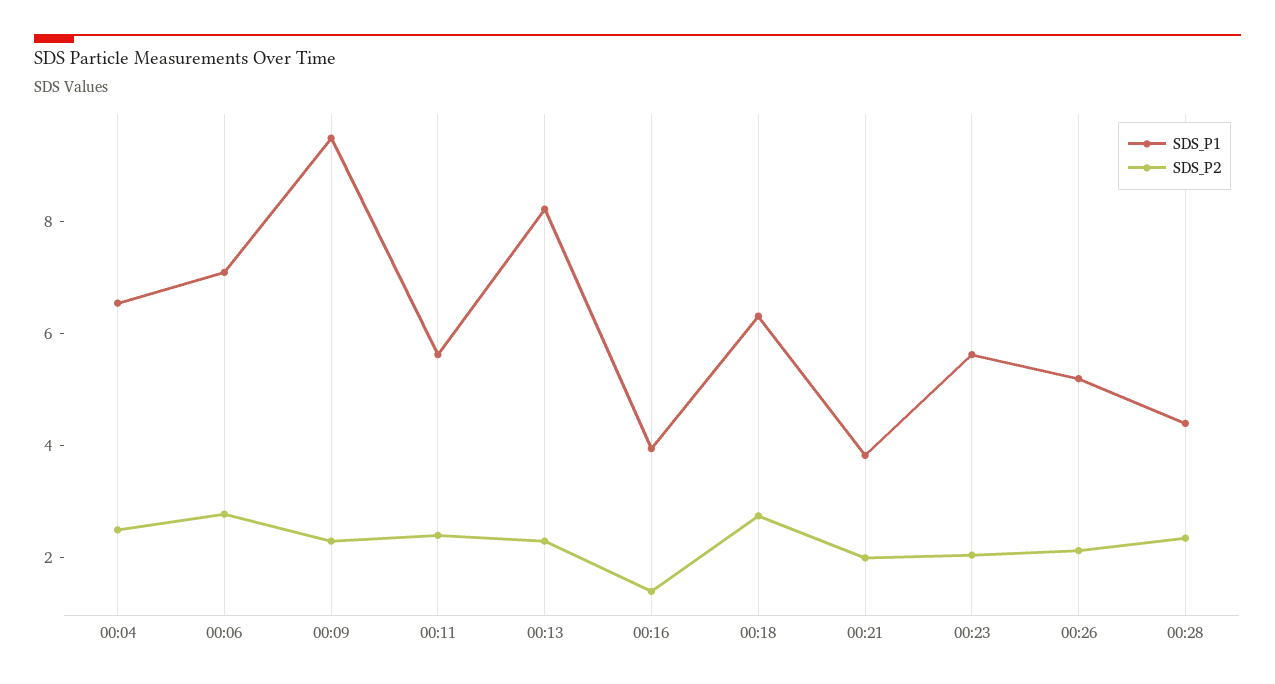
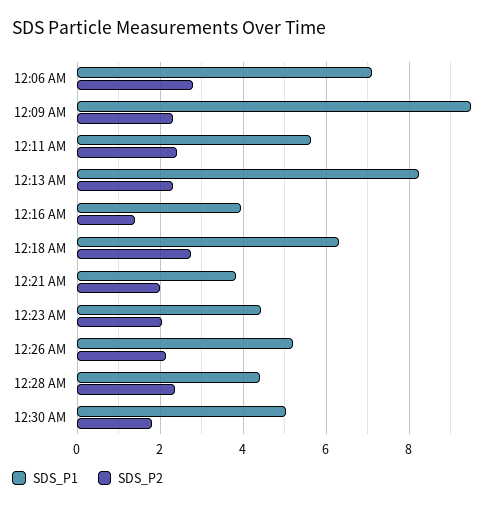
SDS_P1, 00:04: 6.5 -> none
SDS_P2, 00:04: 2.5 -> none
SDS_P1, 00:23: 5.5 -> 4.4
SDS_P1, 12:30 AM: none -> 5
SDS_P2, 12:30 AM: none -> 1.8

